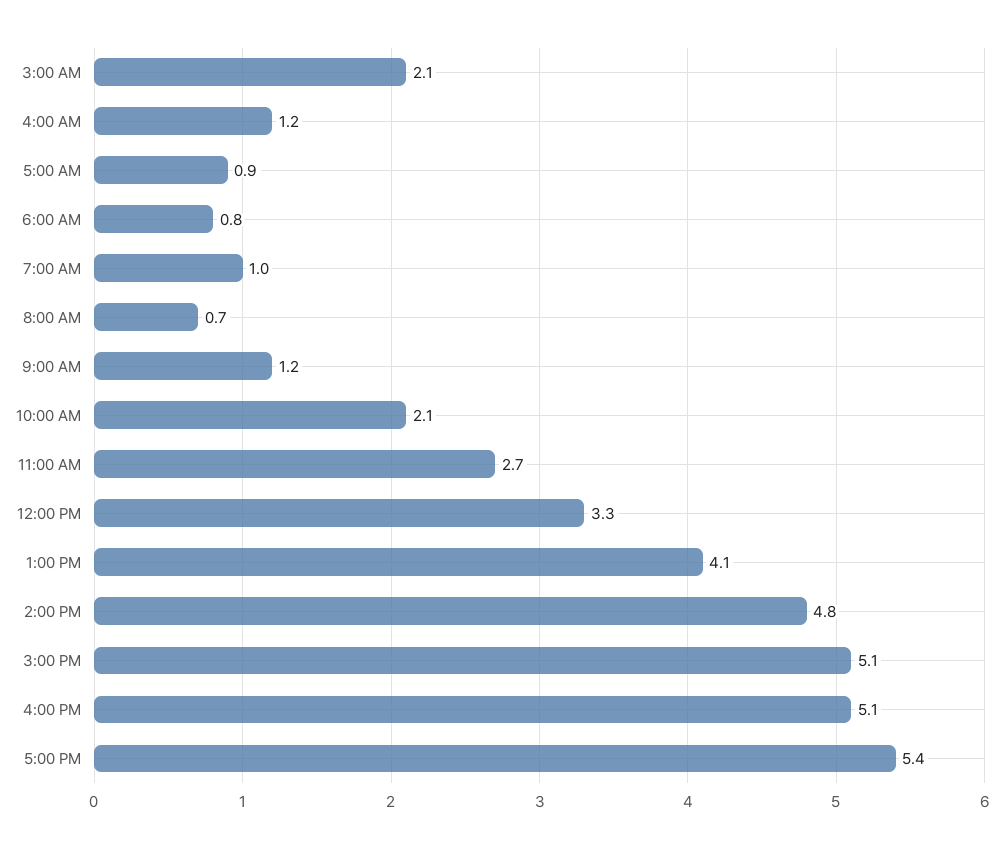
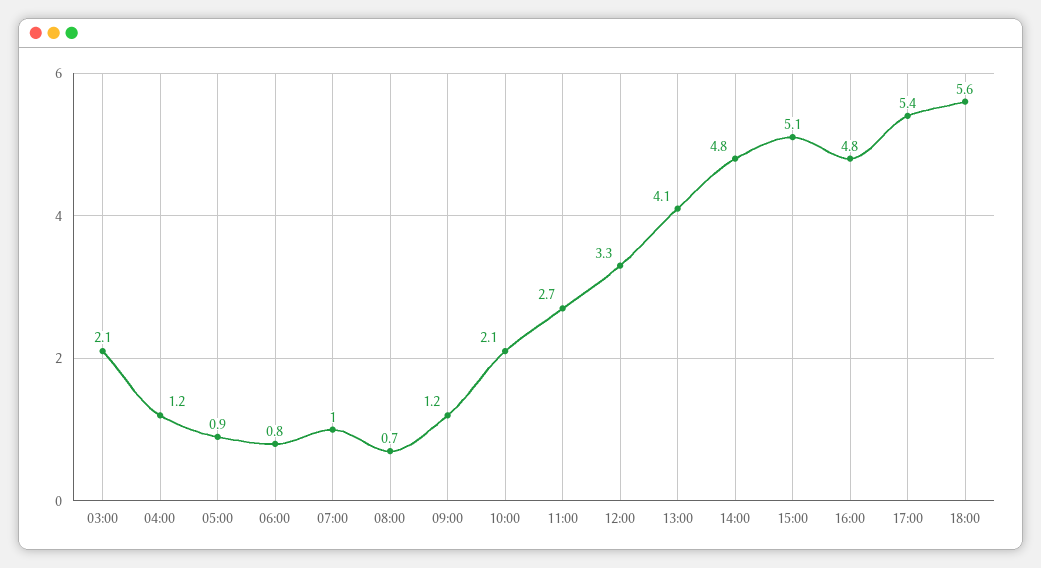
4:00 PM: 5.1 -> 4.8
18:00: none -> 5.6

